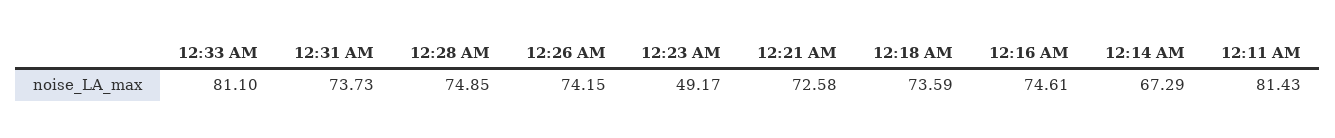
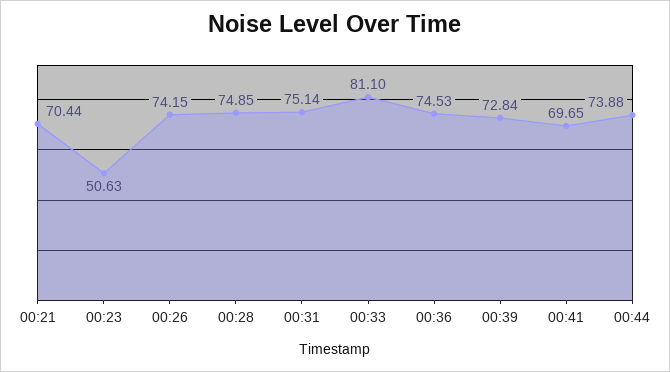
12:31 AM: 73.73 -> 75.14
12:23 AM: 49.17 -> 50.63
12:21 AM: 72.58 -> 70.44
12:18 AM: 73.59 -> none
12:16 AM: 74.61 -> none
12:14 AM: 67.29 -> none
12:11 AM: 81.43 -> none
00:36: none -> 74.53
00:39: none -> 72.84
00:41: none -> 69.65
00:44: none -> 73.88

